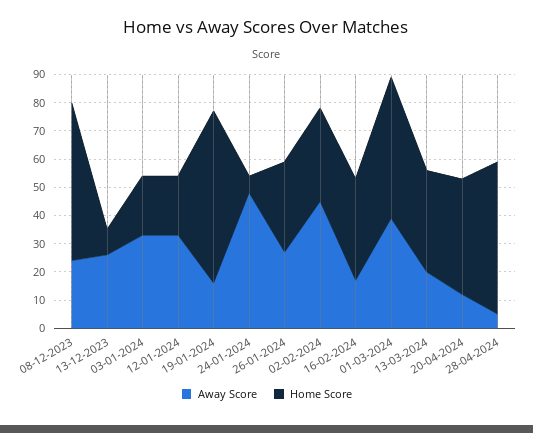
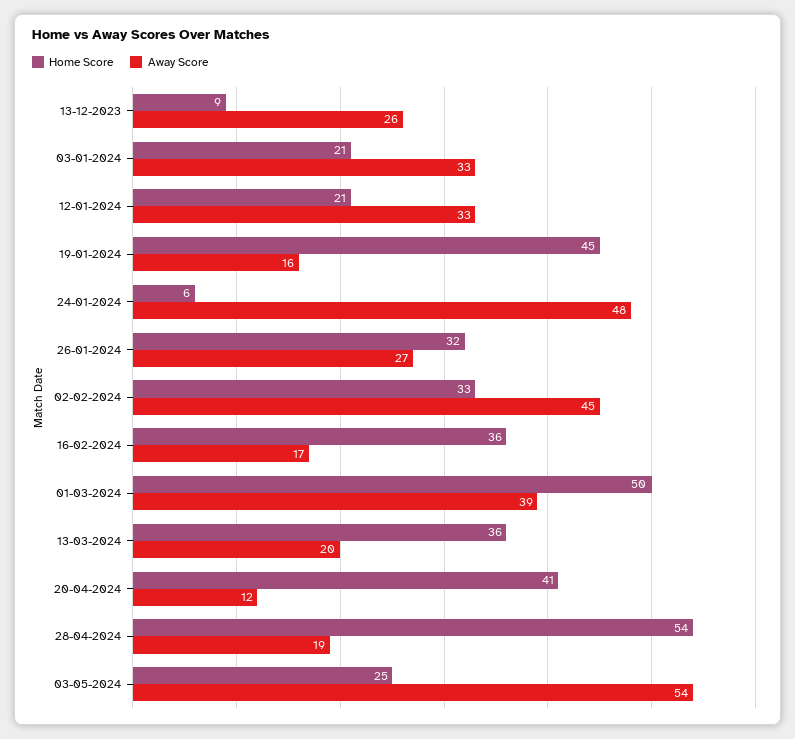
Away Score, 08-12-2023: 25 -> none
Home Score, 08-12-2023: 55 -> none
Home Score, 19-01-2024: 60 -> 45
Away Score, 28-04-2024: 5 -> 19
Home Score, 03-05-2024: none -> 25
Away Score, 03-05-2024: none -> 54

